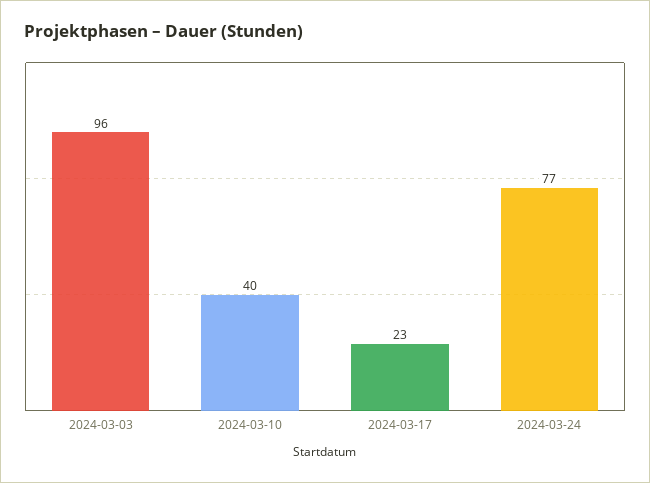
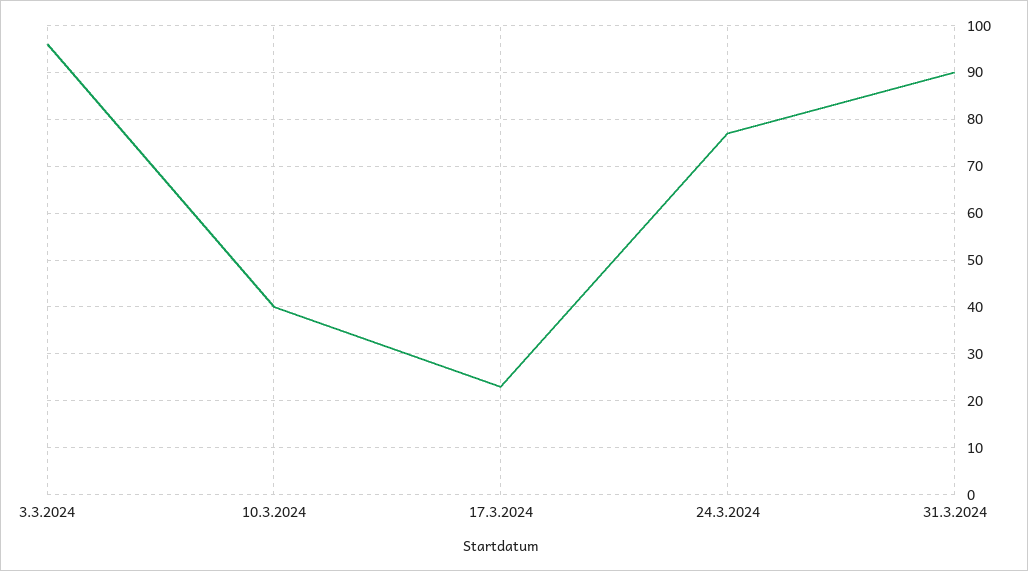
31.3.2024: none -> 90

